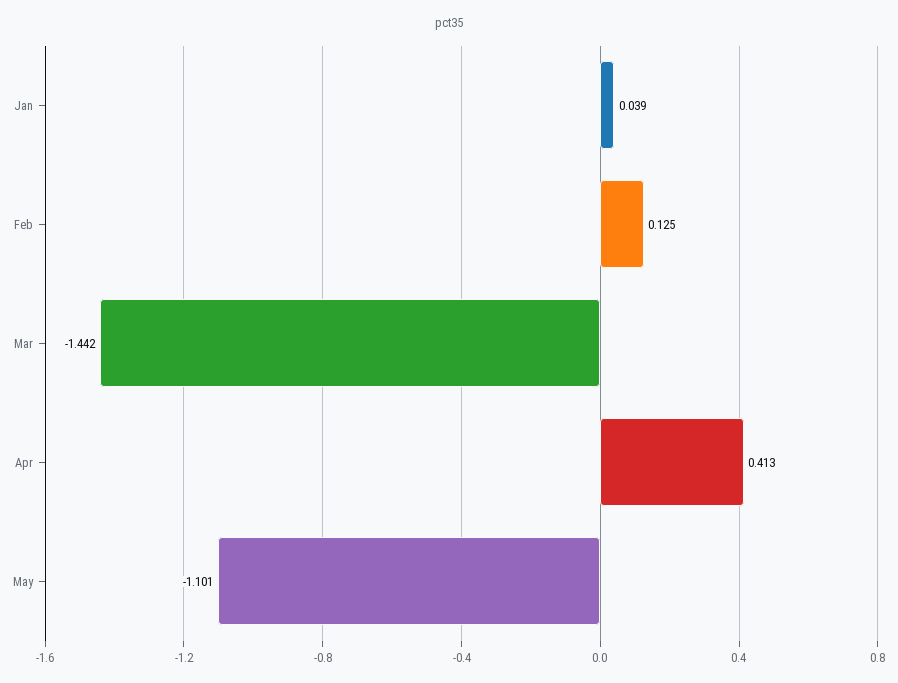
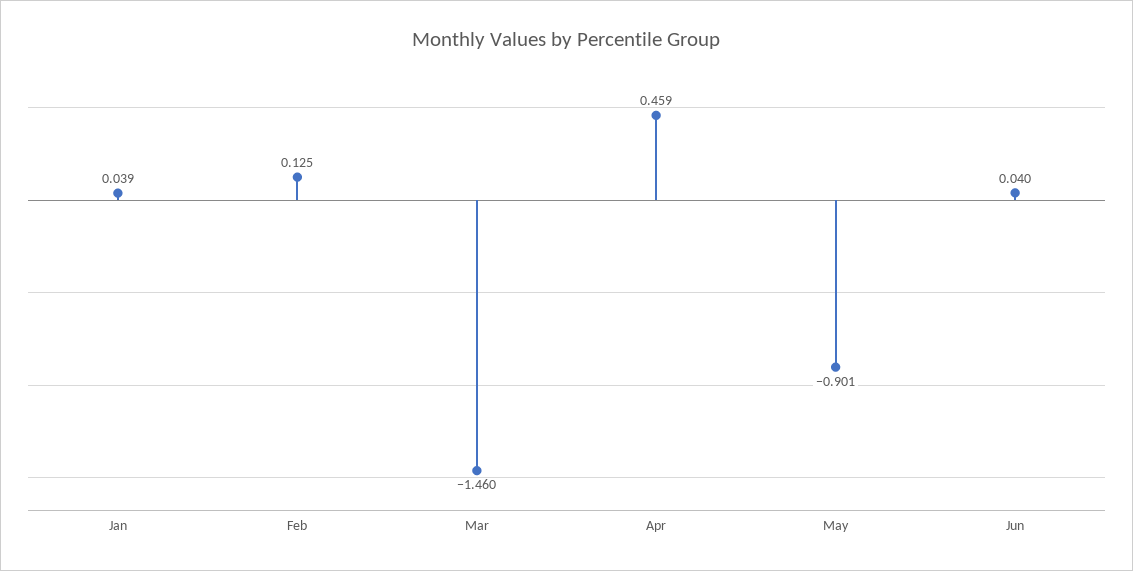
Mar: -1.442 -> -1.46
Apr: 0.413 -> 0.459
May: -1.101 -> -0.901
Jun: none -> 0.04

